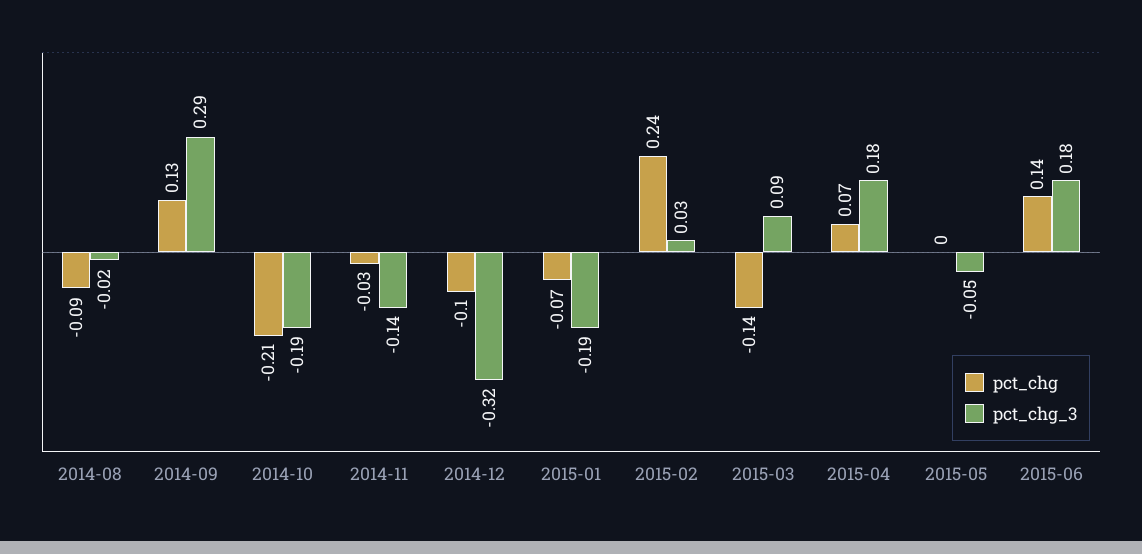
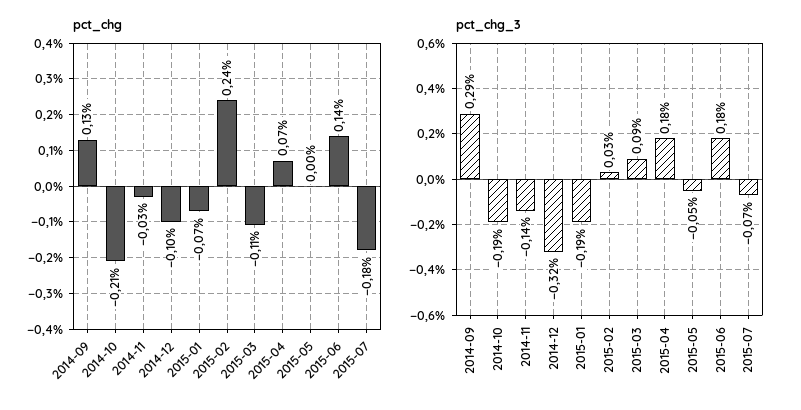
pct_chg, 2014-08: -0.09 -> none
pct_chg_3, 2014-08: -0.02 -> none
pct_chg, 2015-03: -0.14 -> -0.11
pct_chg, 2015-07: none -> -0.18
pct_chg_3, 2015-07: none -> -0.07

